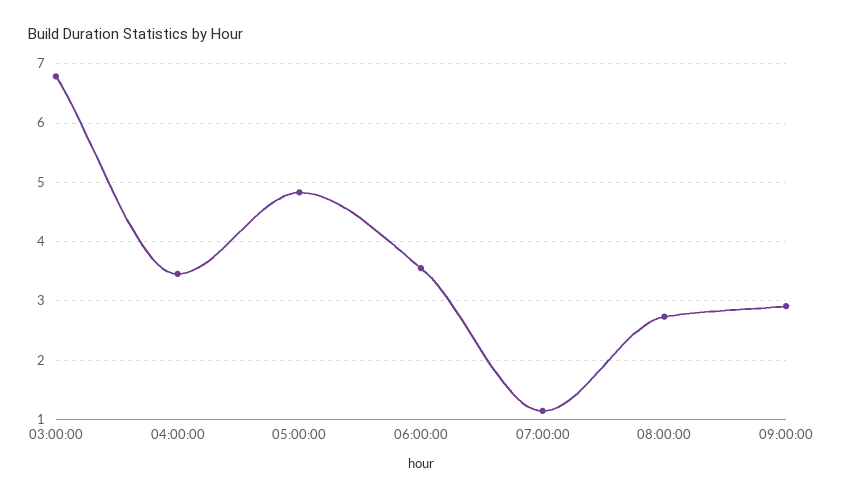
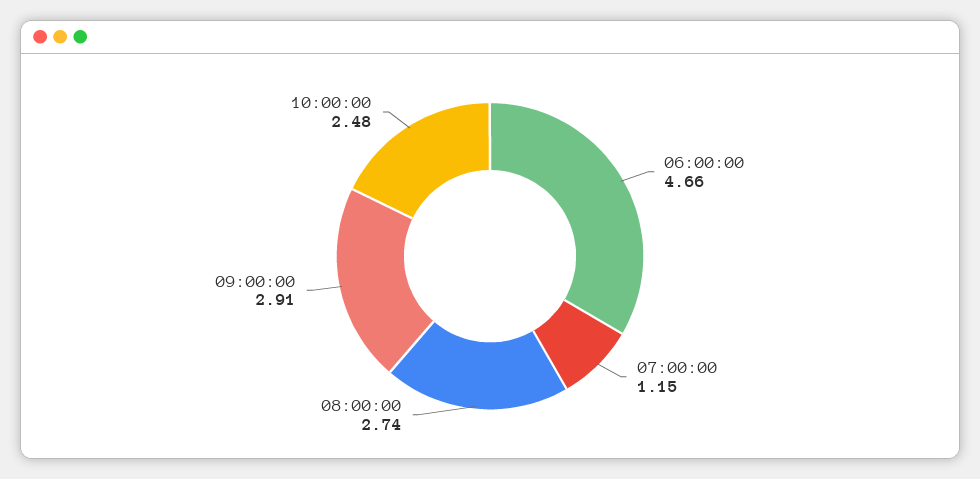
03:00:00: 6.8 -> none
04:00:00: 3.4 -> none
05:00:00: 4.8 -> none
06:00:00: 3.6 -> 4.66
10:00:00: none -> 2.48

